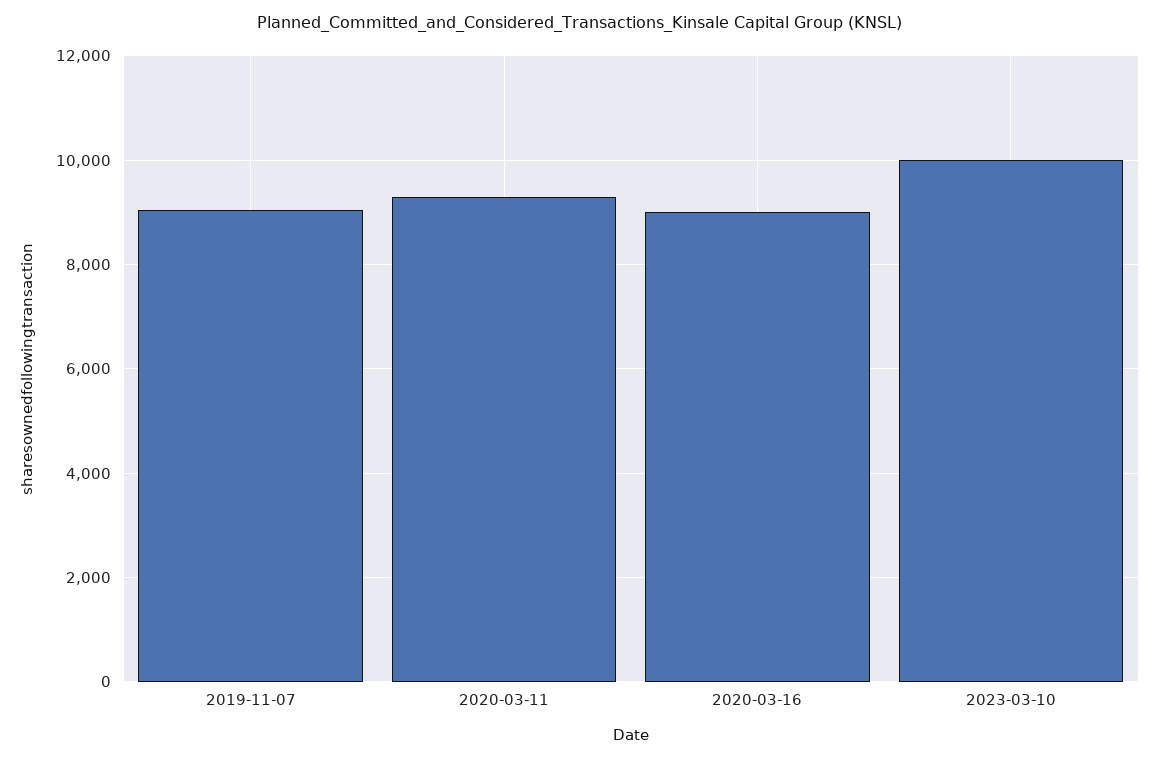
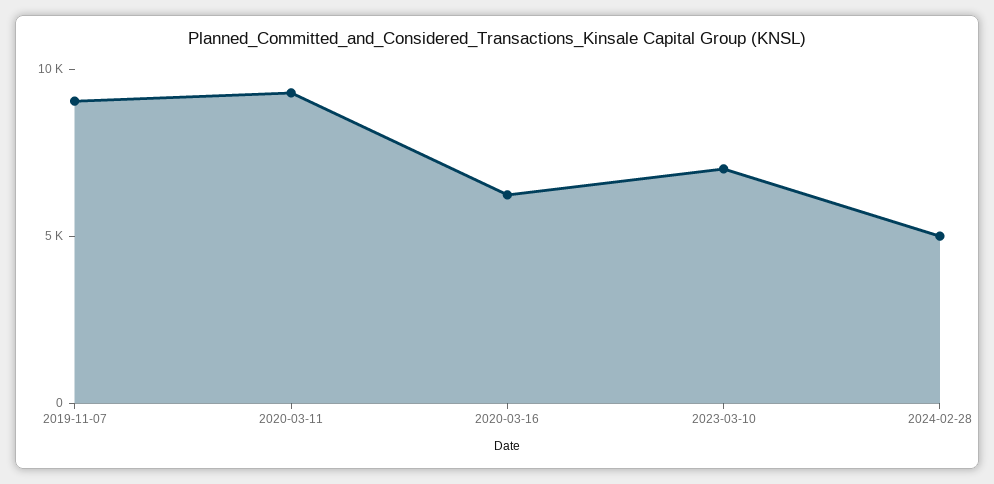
2020-03-16: 9000 -> 6000
2023-03-10: 10000 -> 7000
2024-02-28: none -> 5000

